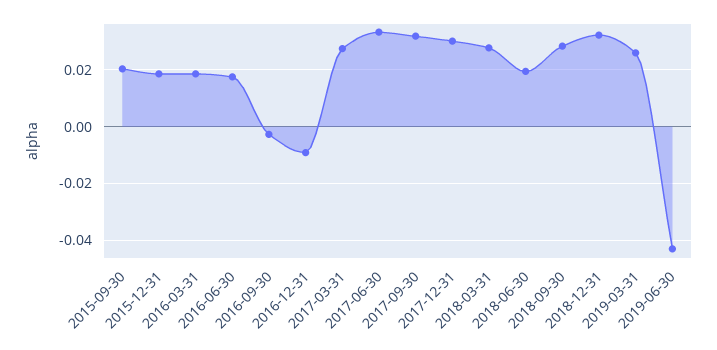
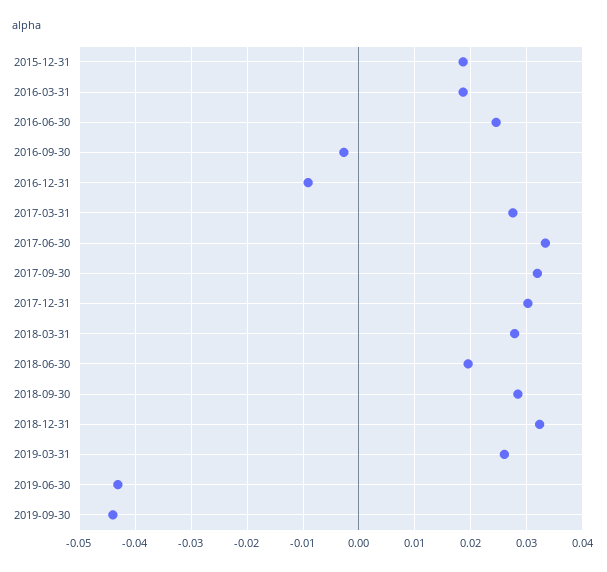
2015-09-30: 0.02 -> none
2016-06-30: 0.0175 -> 0.024
2019-09-30: none -> -0.044

